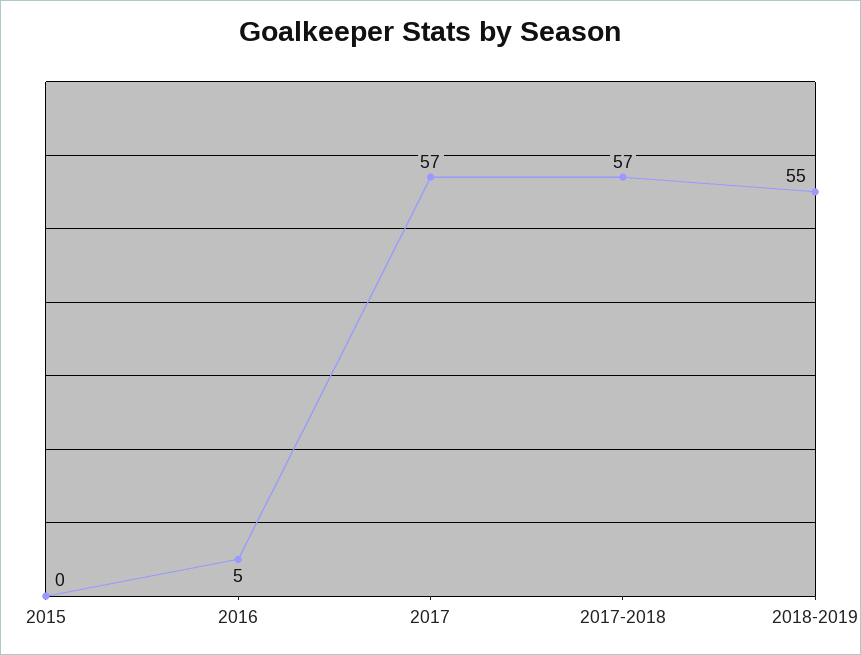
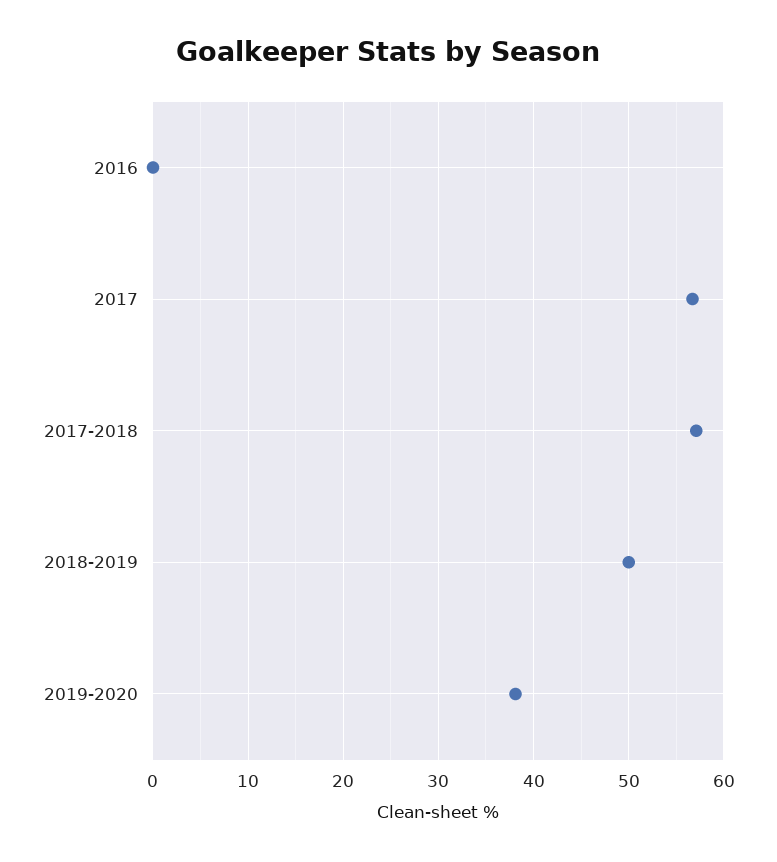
2015: 0 -> none
2016: 5 -> 0
2018-2019: 55 -> 50
2019-2020: none -> 38

